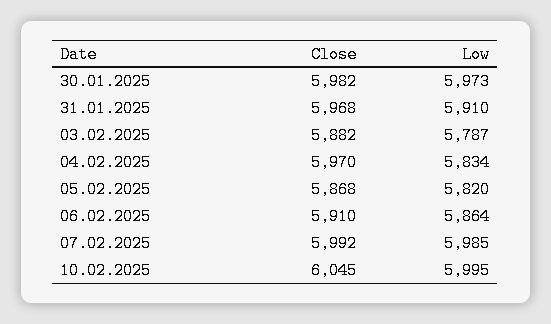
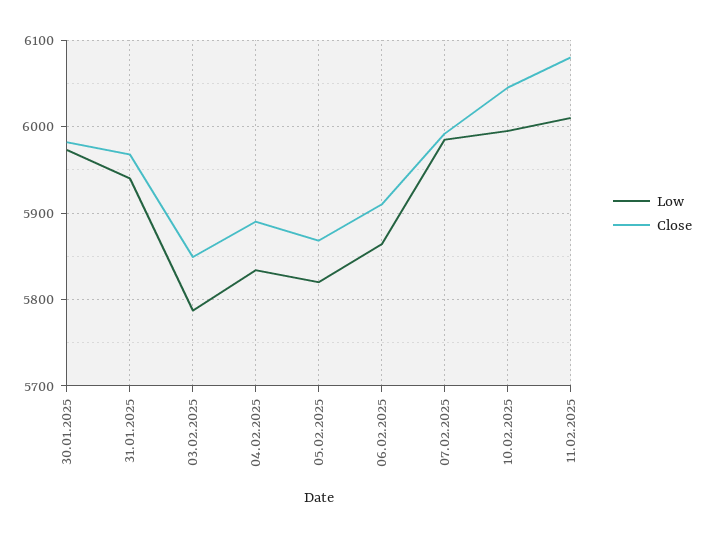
Low, 31.01.2025: 5910 -> 5940
Close, 03.02.2025: 5882 -> 5850
Close, 04.02.2025: 5970 -> 5890
Low, 11.02.2025: none -> 6010
Close, 11.02.2025: none -> 6080

